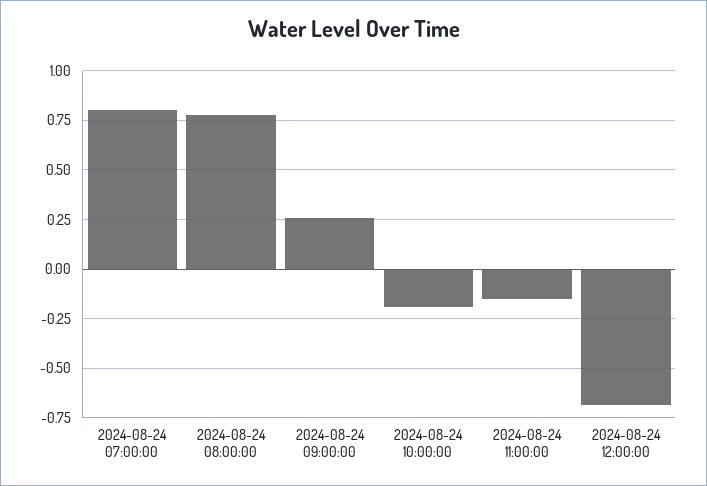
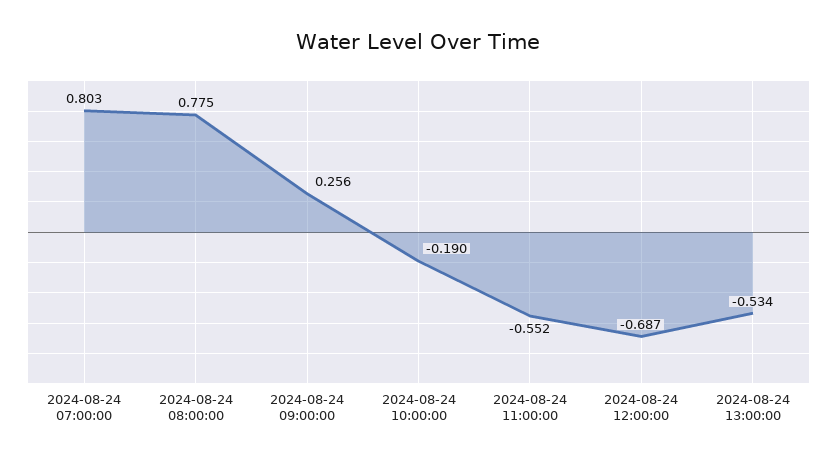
2024-08-24 11:00:00: -0.15 -> -0.552
2024-08-24 13:00:00: none -> -0.534

